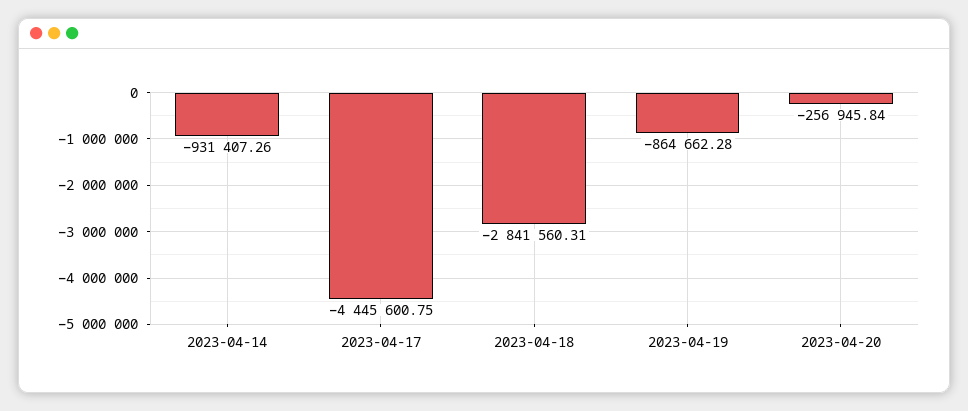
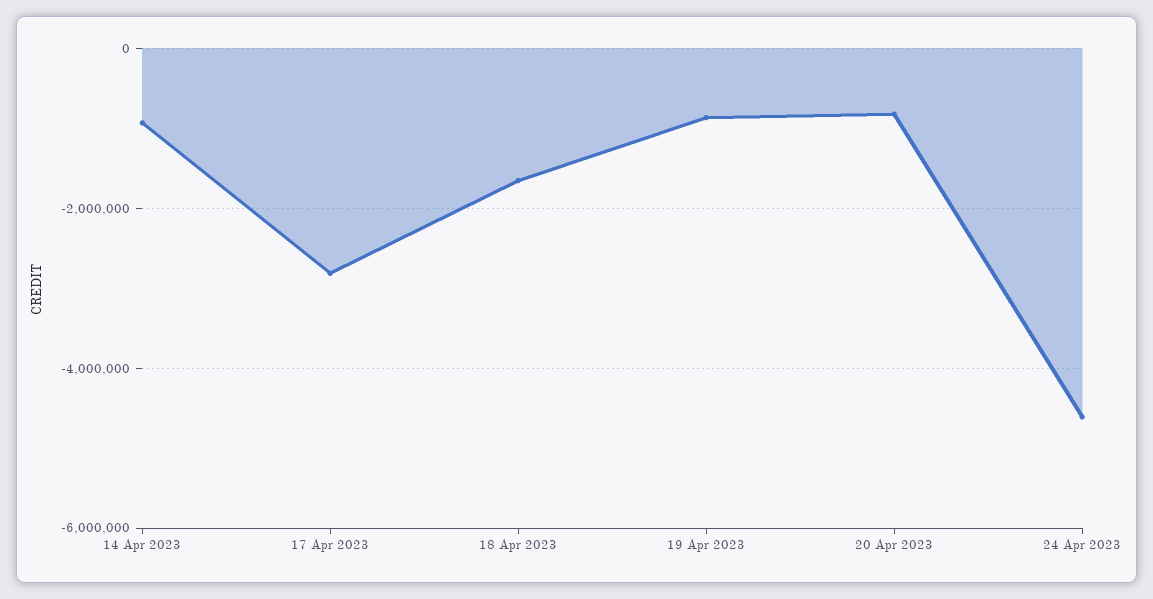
2023-04-17: -4445600.75 -> -2800000
2023-04-18: -2841560.31 -> -1600000
2023-04-20: -256945.84 -> -800000
24 Apr 2023: none -> -4600000

